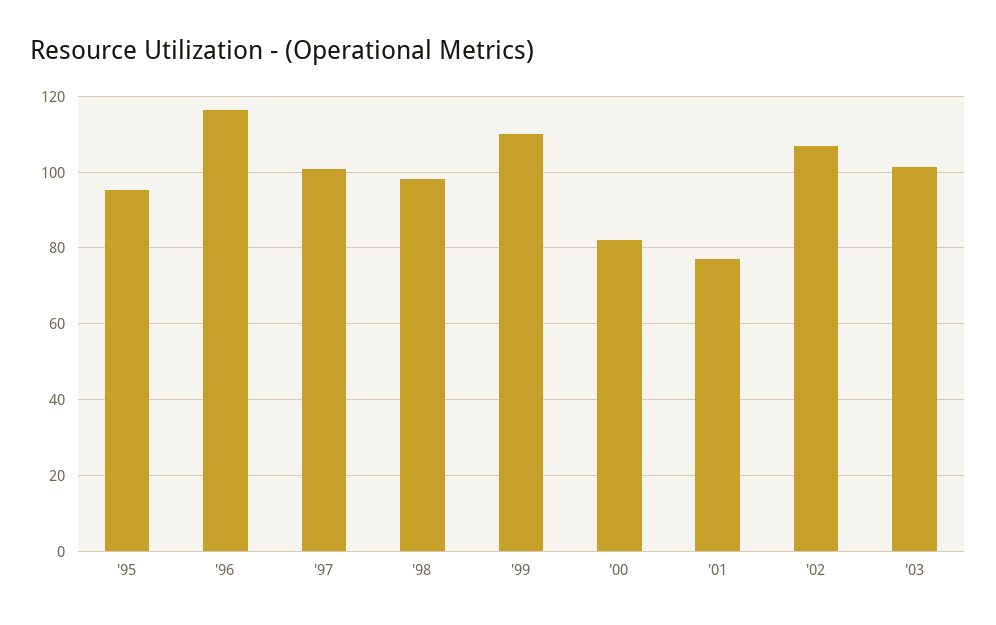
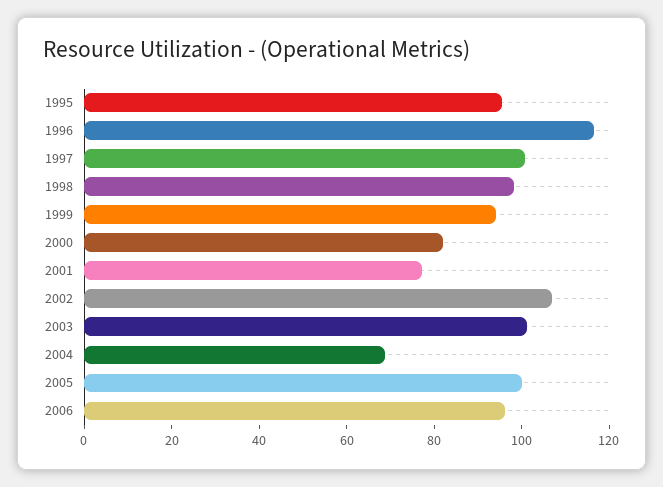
'99: 110 -> 95
2004: none -> 70
2005: none -> 100
2006: none -> 95

